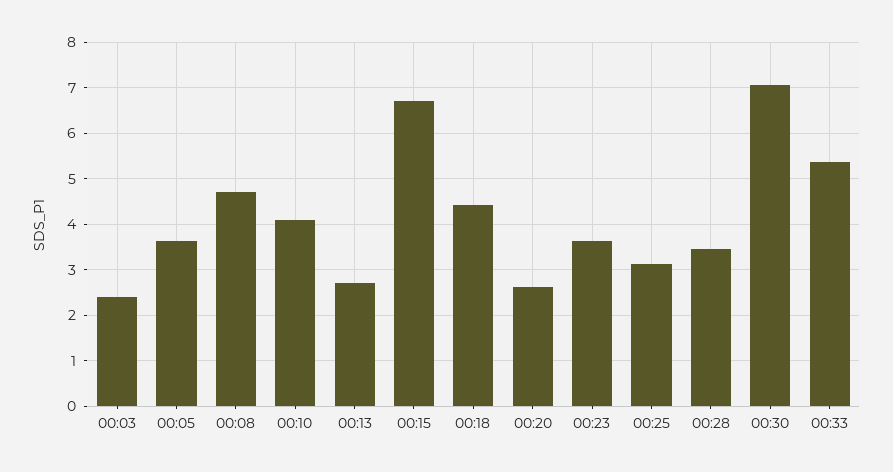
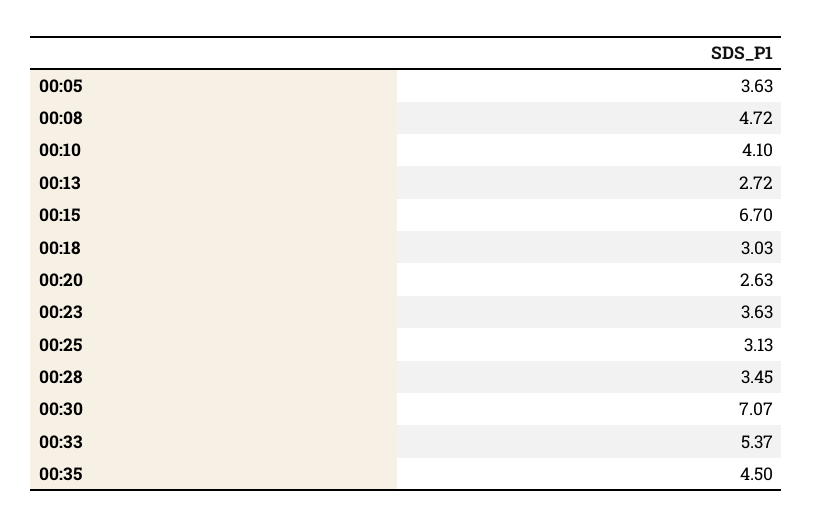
00:03: 2.4 -> none
00:18: 4.4 -> 3.03
00:35: none -> 4.5

